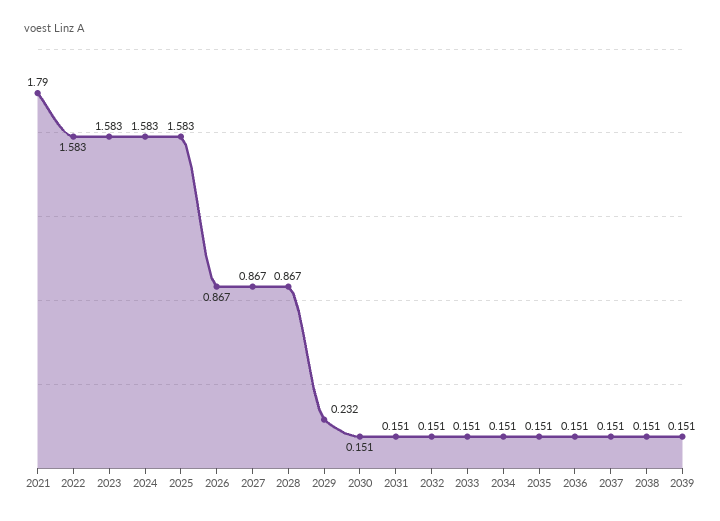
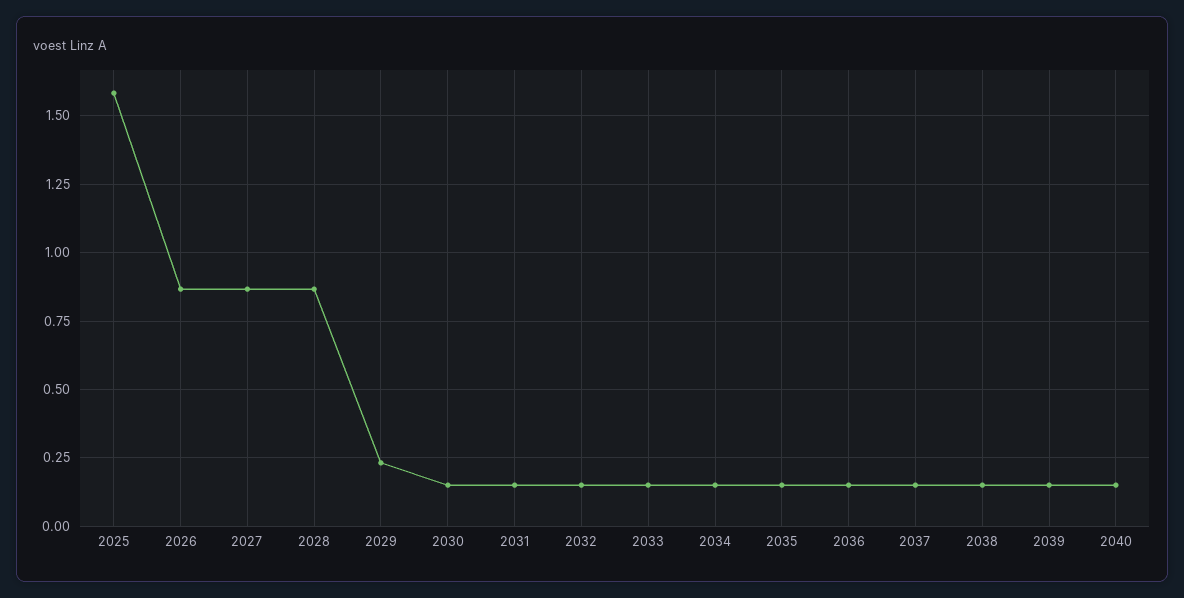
2021: 1.79 -> none
2022: 1.583 -> none
2023: 1.583 -> none
2024: 1.583 -> none
2040: none -> 0.15

